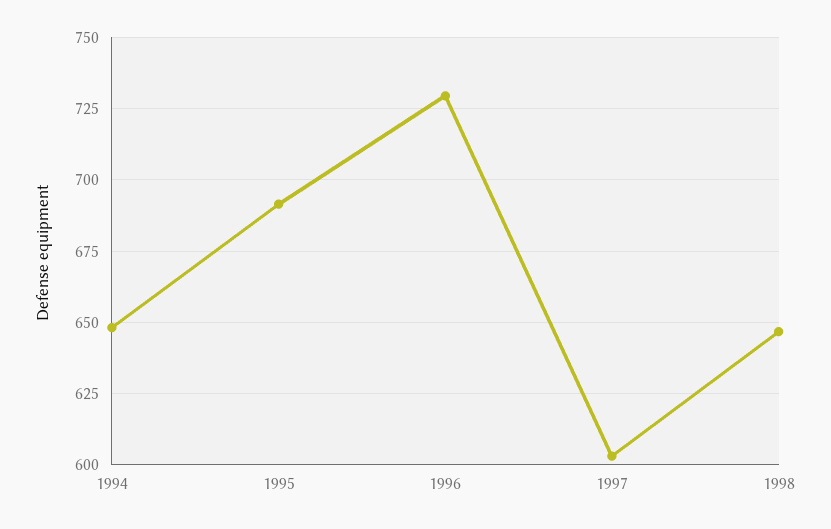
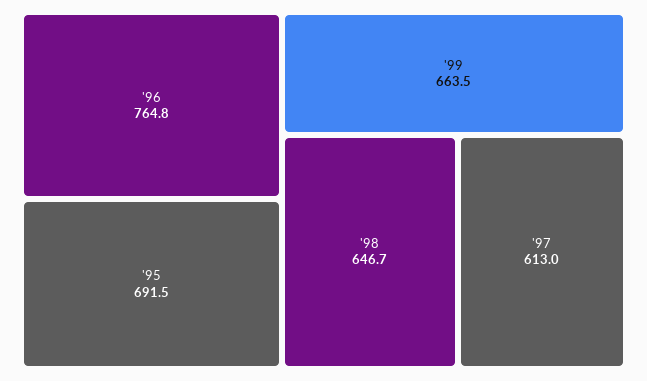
1994: 647.5 -> none
1996: 730 -> 764.8
1997: 602.5 -> 613
'99: none -> 663.5

